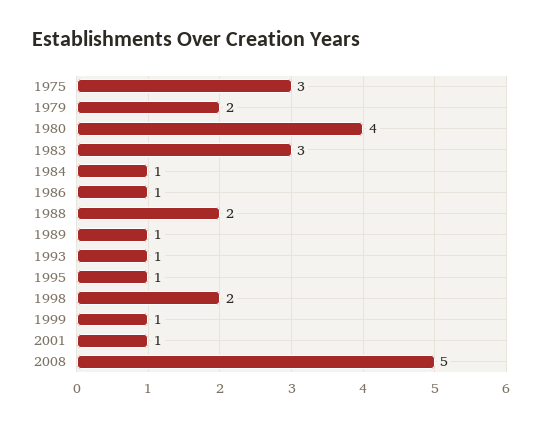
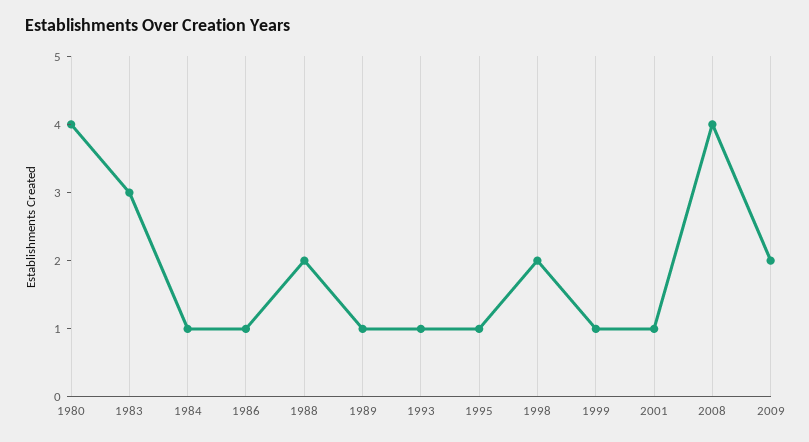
1975: 3 -> none
1979: 2 -> none
2008: 5 -> 4
2009: none -> 2

